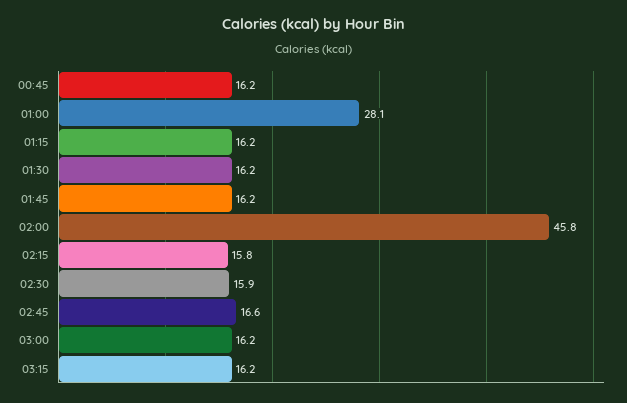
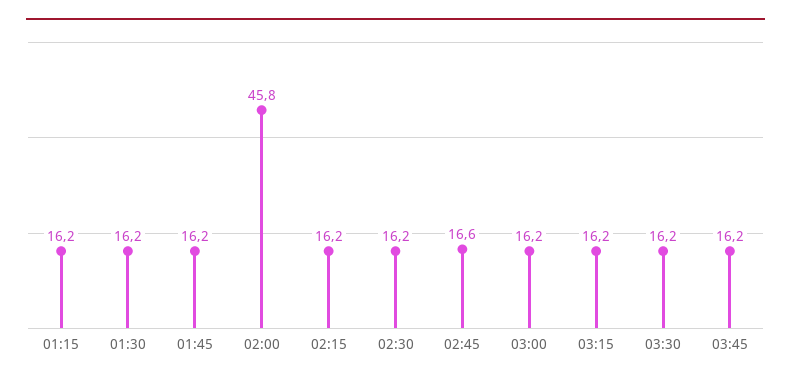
00:45: 16.2 -> none
01:00: 28.1 -> none
02:15: 15.8 -> 16.2
02:30: 15.9 -> 16.2
03:30: none -> 16.2
03:45: none -> 16.2

